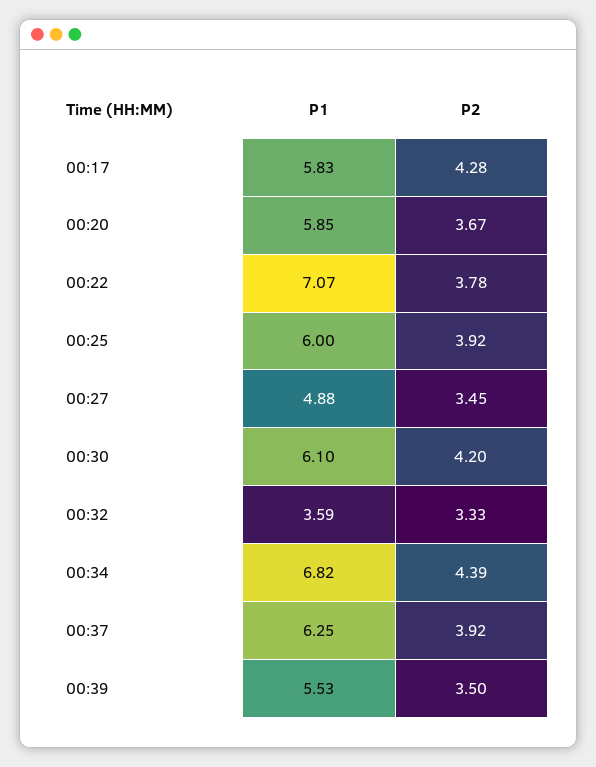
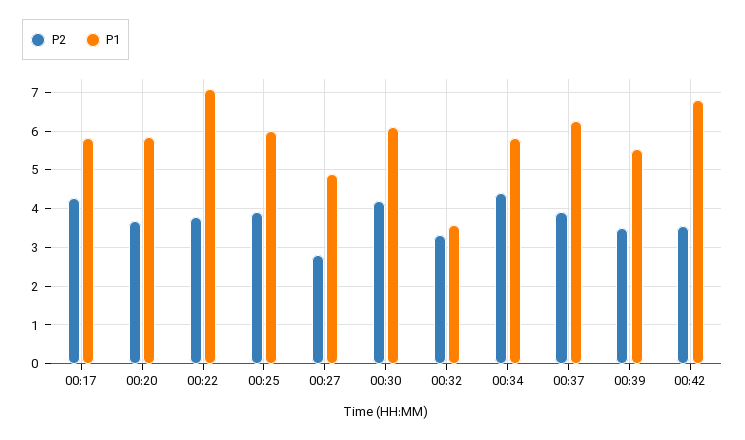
P2, 00:27: 3.45 -> 2.8
P1, 00:34: 6.82 -> 5.8
P2, 00:42: none -> 3.6
P1, 00:42: none -> 6.8

